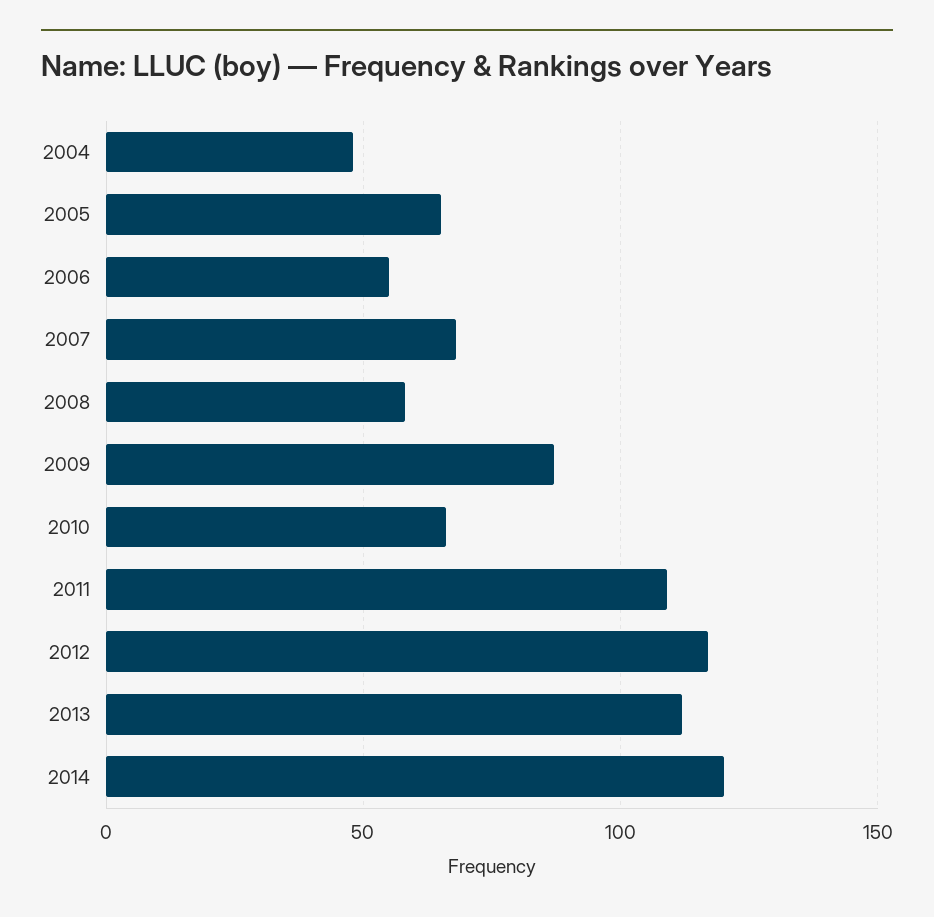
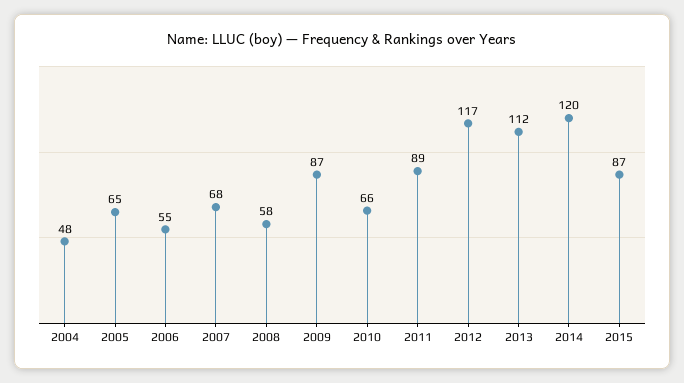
2011: 110 -> 89
2015: none -> 87

